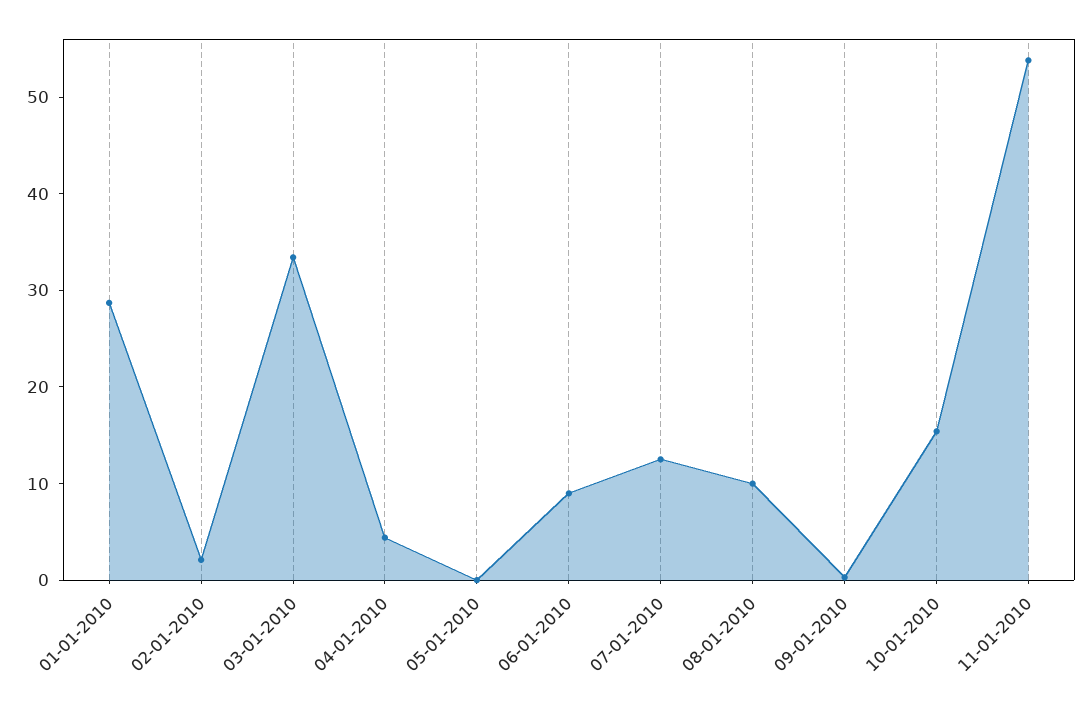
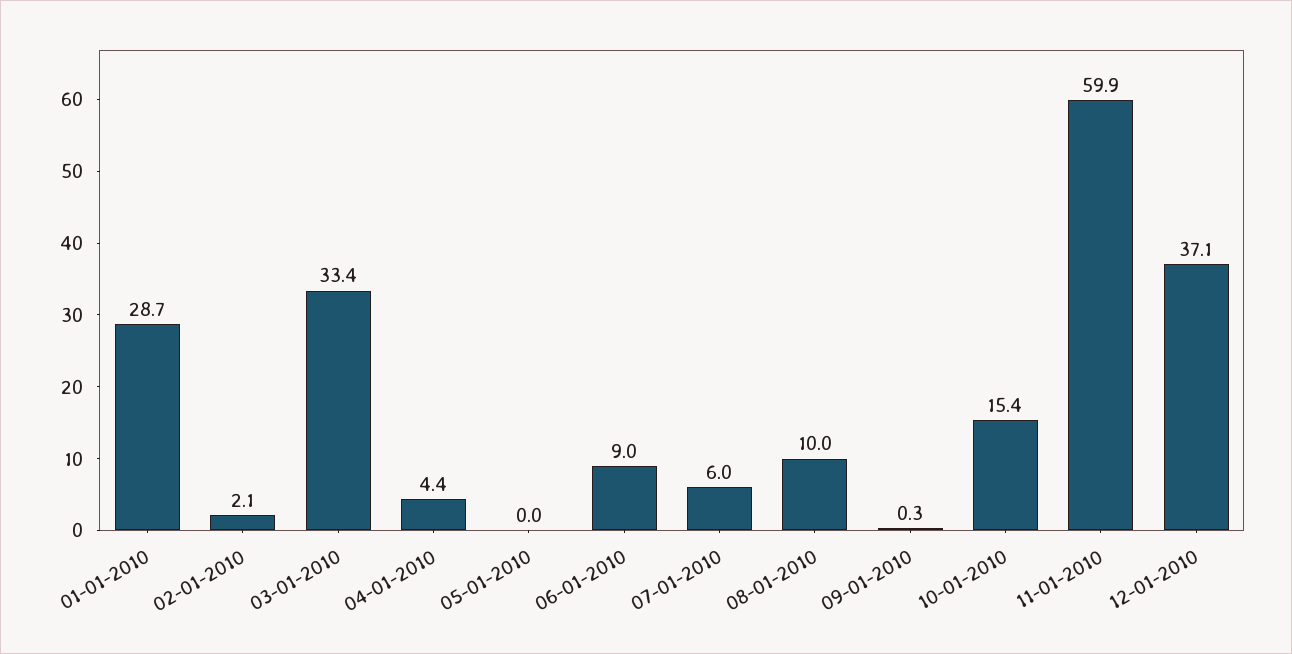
07-01-2010: 12 -> 6
11-01-2010: 54 -> 59.9
12-01-2010: none -> 37.1

